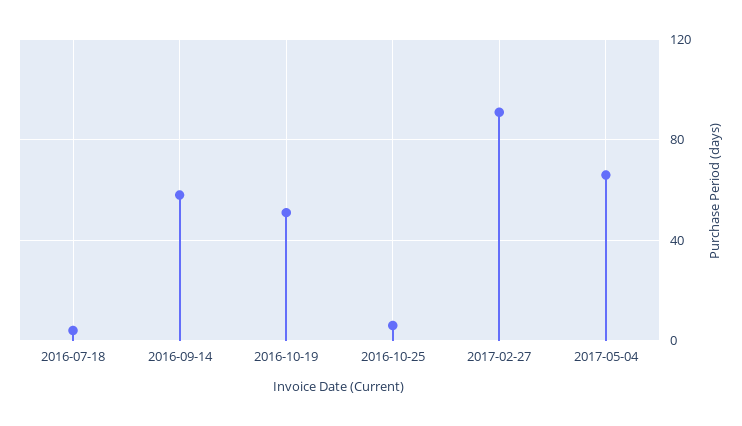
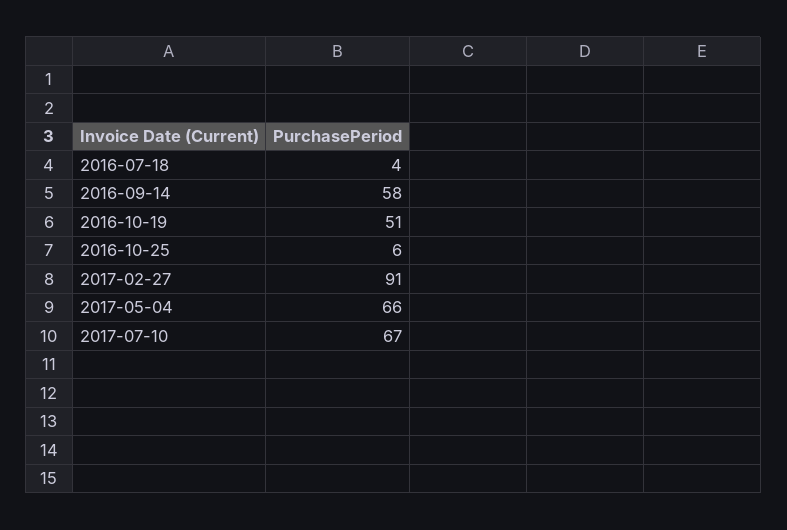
2017-07-10: none -> 67

